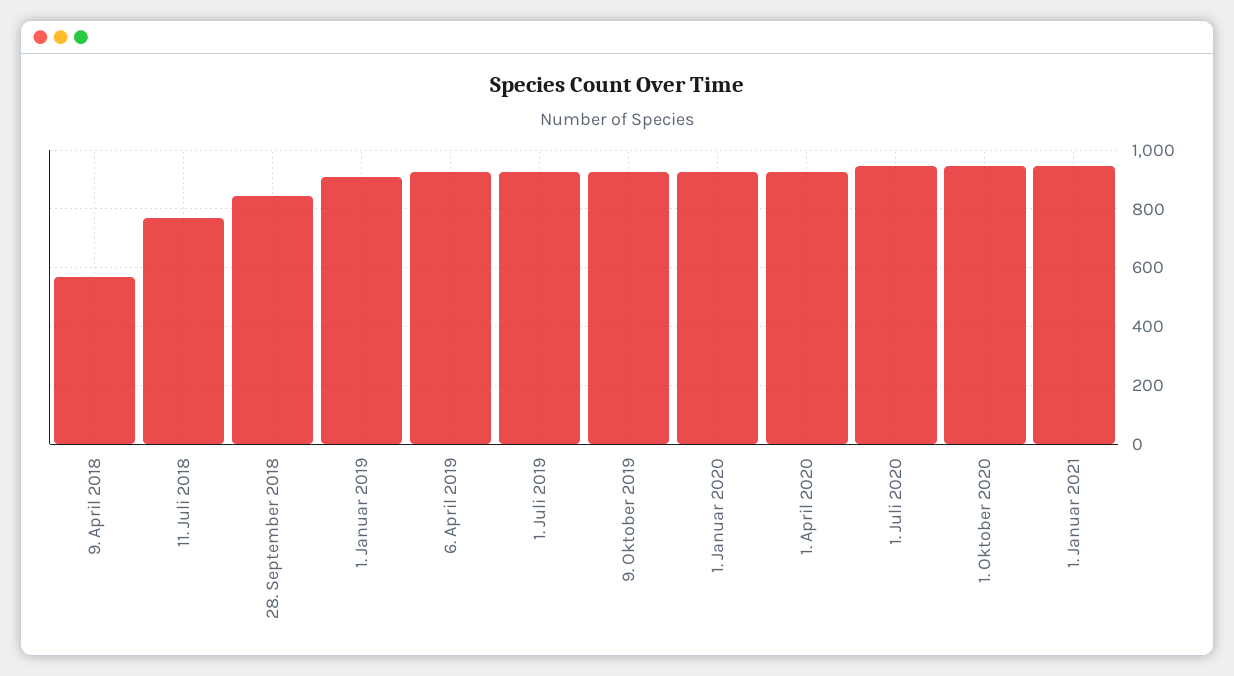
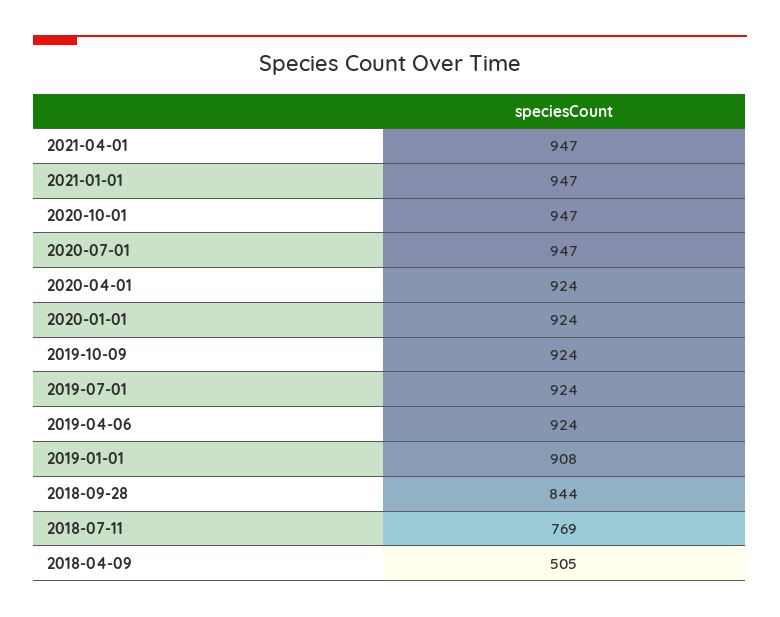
9. April 2018: 575 -> 505
2021-04-01: none -> 947

